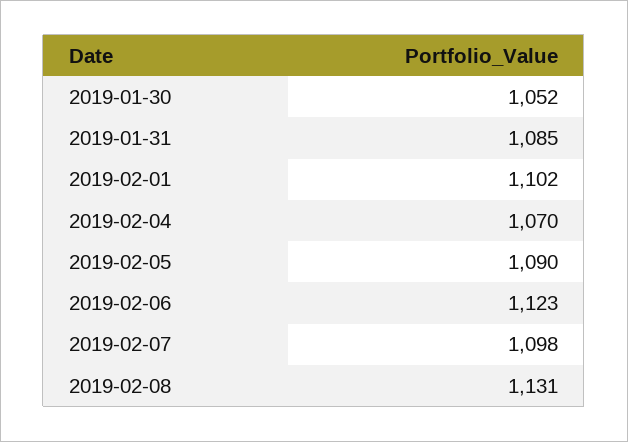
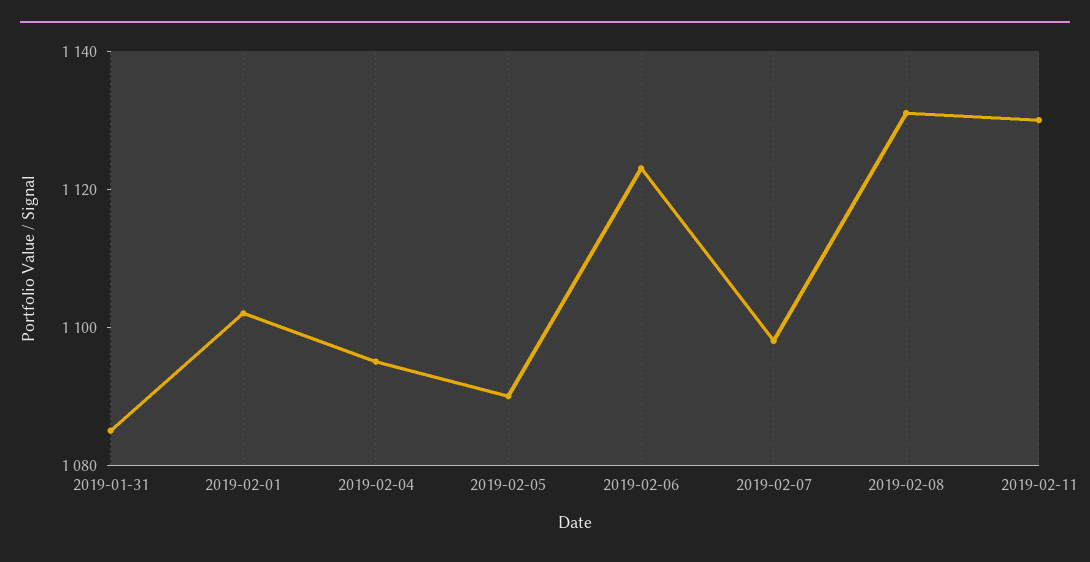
2019-01-30: 1052 -> none
2019-02-04: 1070 -> 1095
2019-02-11: none -> 1130

